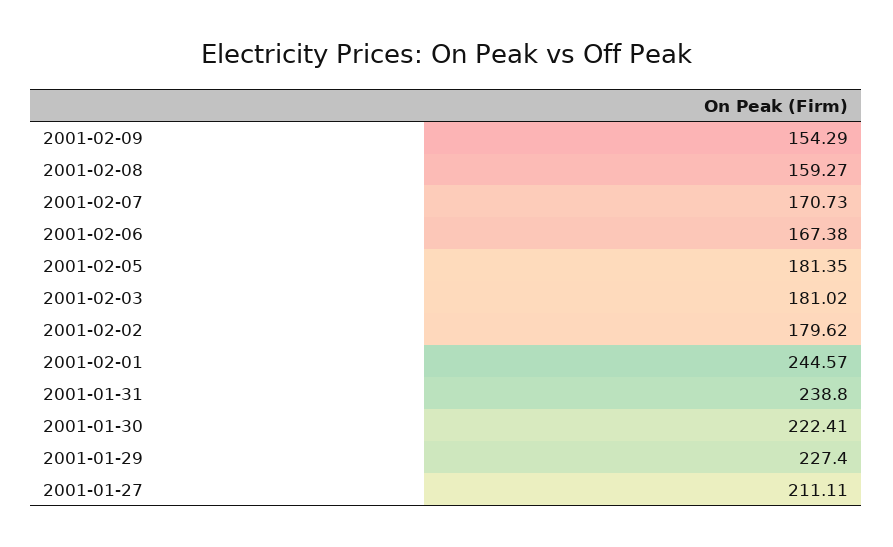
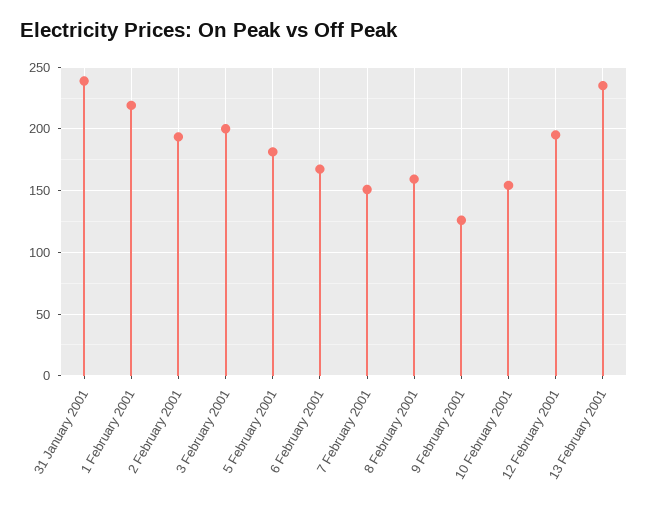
2001-02-09: 154.29 -> 125
2001-02-07: 170.73 -> 150
2001-02-03: 181.02 -> 200
2001-02-02: 179.62 -> 195
2001-02-01: 244.57 -> 220
2001-01-30: 222.41 -> none
2001-01-29: 227.4 -> none
2001-01-27: 211.11 -> none
10 February 2001: none -> 155
12 February 2001: none -> 195
13 February 2001: none -> 235

